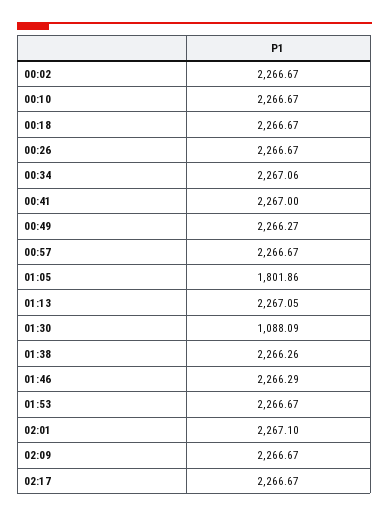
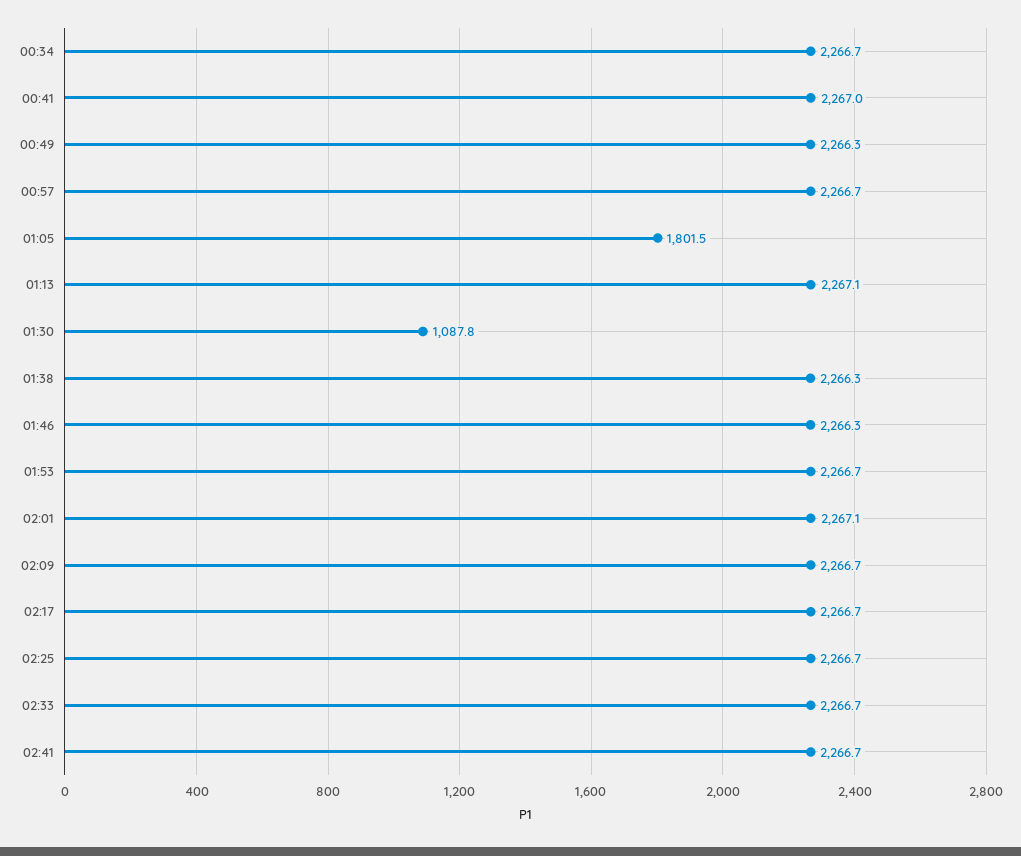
00:02: 2266.67 -> none
00:10: 2266.67 -> none
00:18: 2266.67 -> none
00:26: 2266.67 -> none
00:34: 2267.06 -> 2266.7
01:05: 1801.86 -> 1801.5
01:30: 1088.09 -> 1087.8
02:25: none -> 2266.7
02:33: none -> 2266.7
02:41: none -> 2266.7

